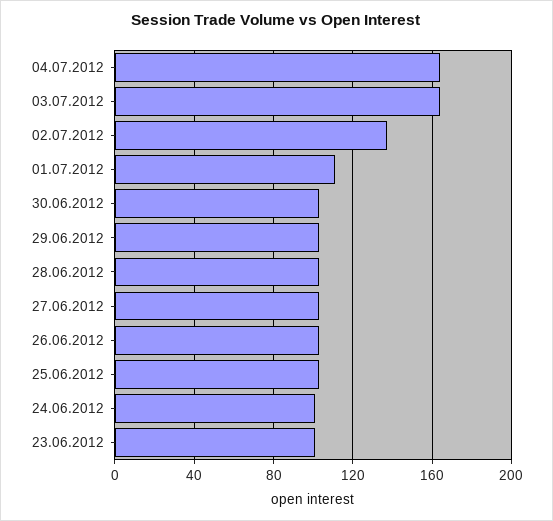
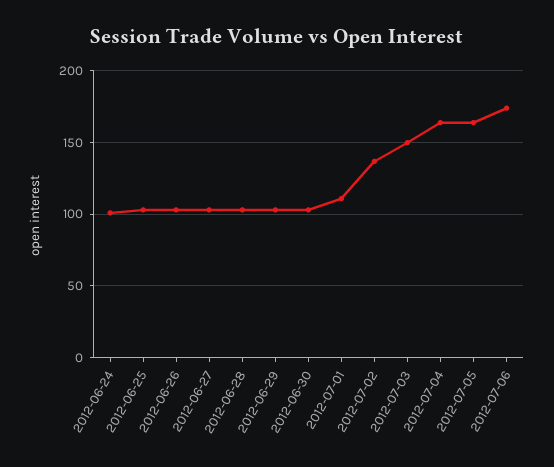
03.07.2012: 165 -> 150
23.06.2012: 100 -> none
2012-07-05: none -> 165
2012-07-06: none -> 175

